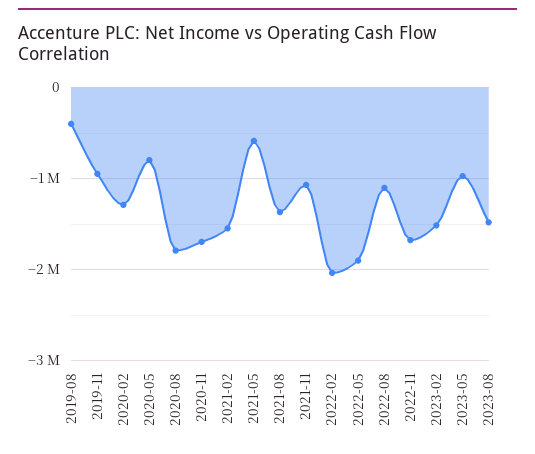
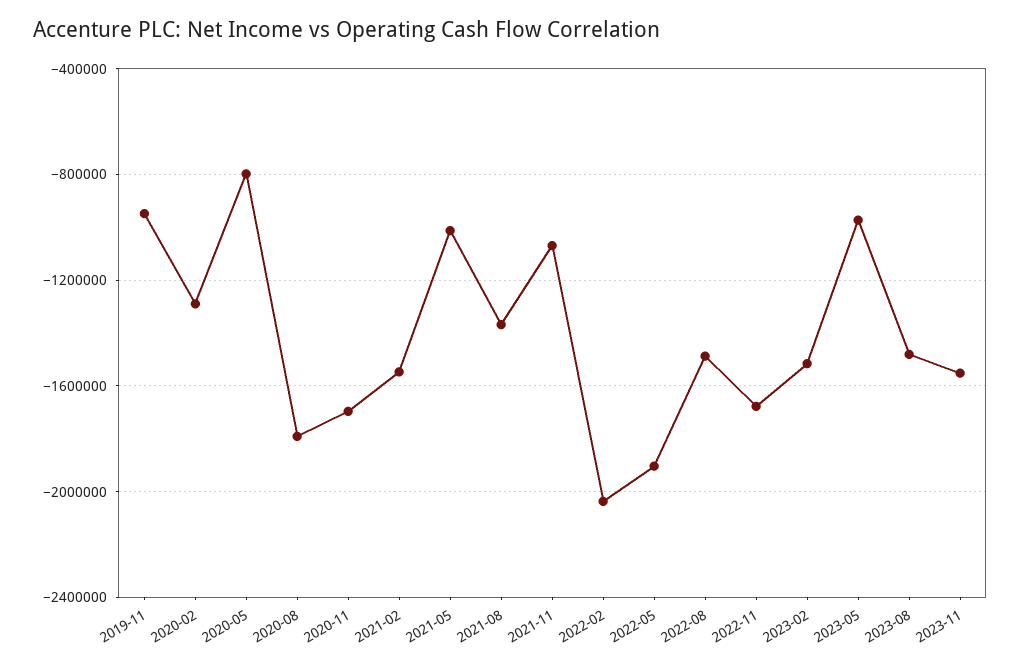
2019-08: -400000 -> none
2021-05: -600000 -> -1000000
2022-08: -1100000 -> -1500000
2023-11: none -> -1550000

